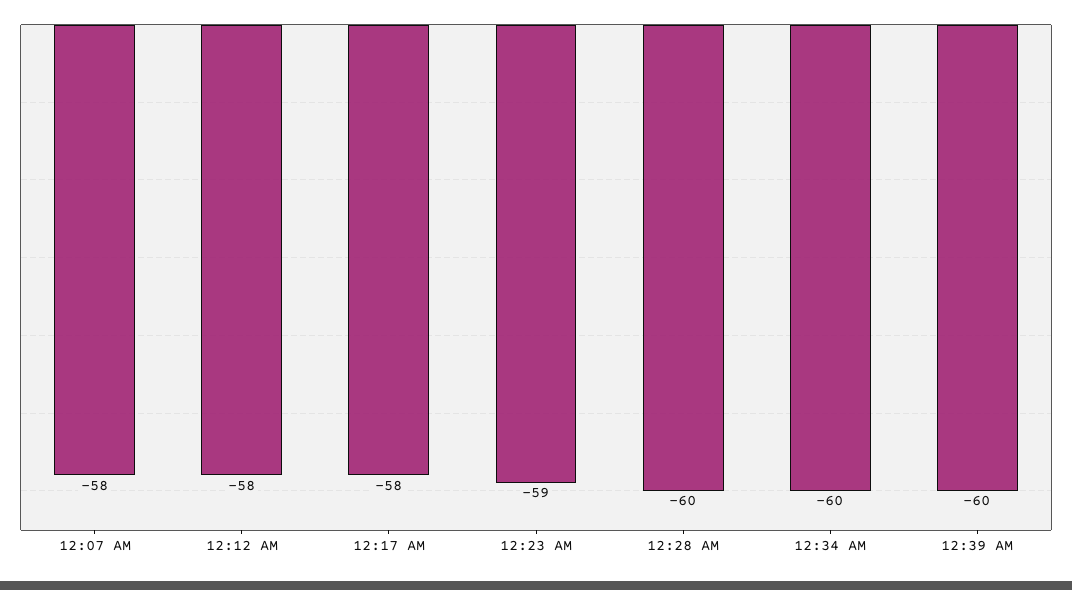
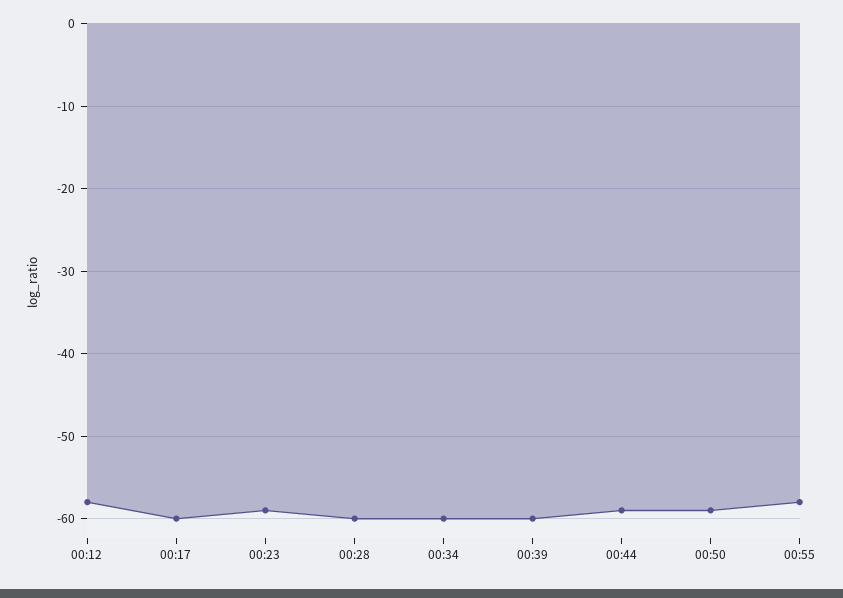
12:07 AM: -58 -> none
12:17 AM: -58 -> -60
00:44: none -> -59
00:50: none -> -59
00:55: none -> -58

